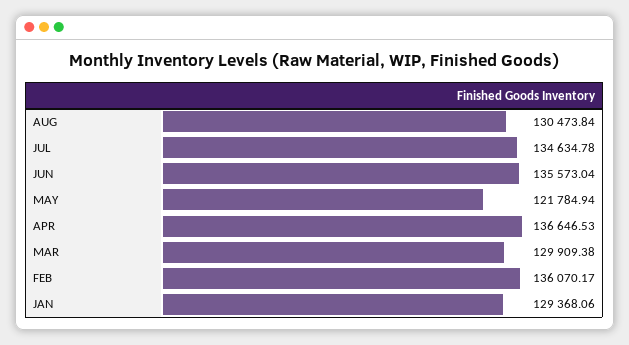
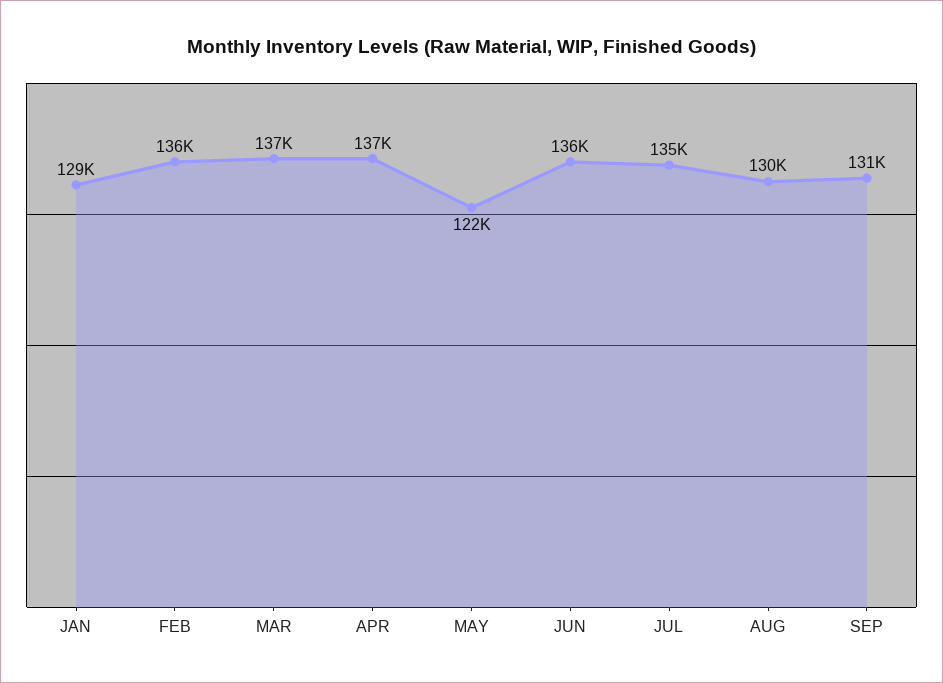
MAR: 129909.38 -> 137000
SEP: none -> 131000

